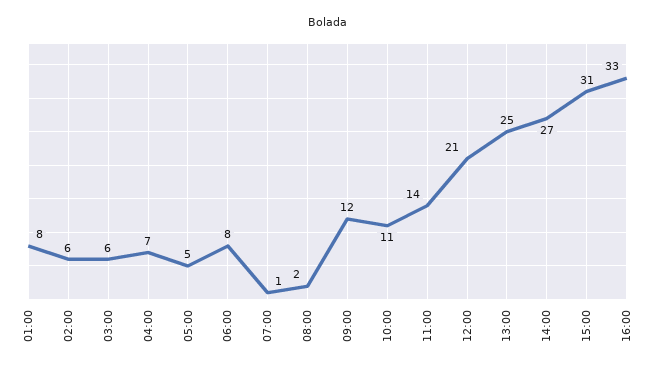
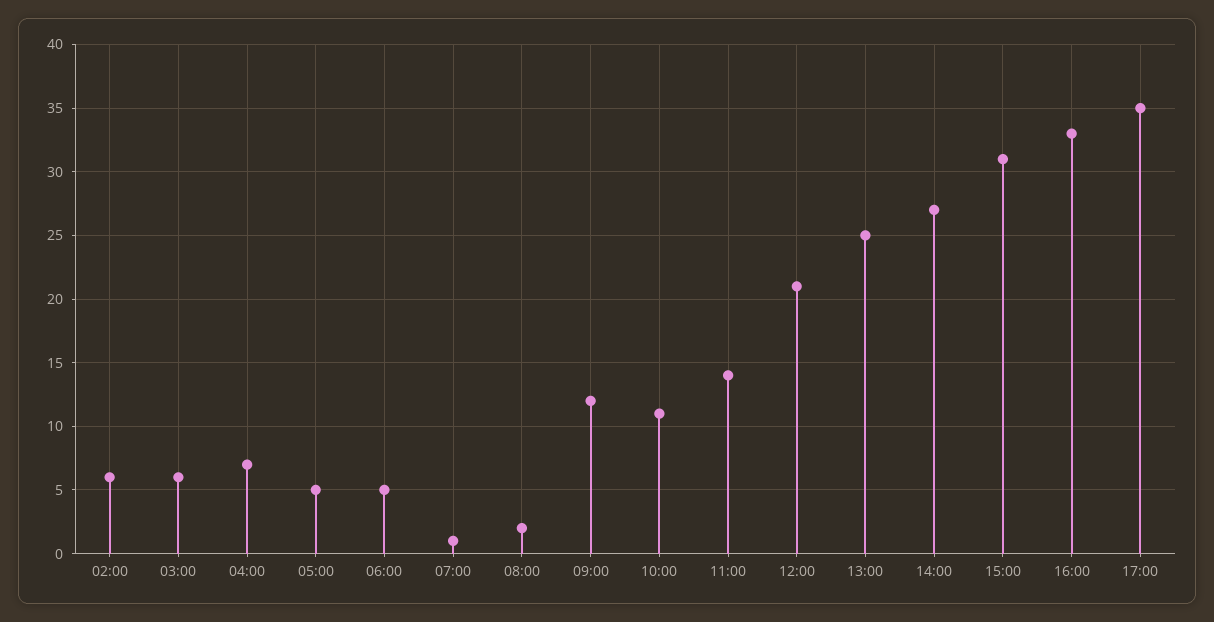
01:00: 8 -> none
06:00: 8 -> 5
17:00: none -> 35

